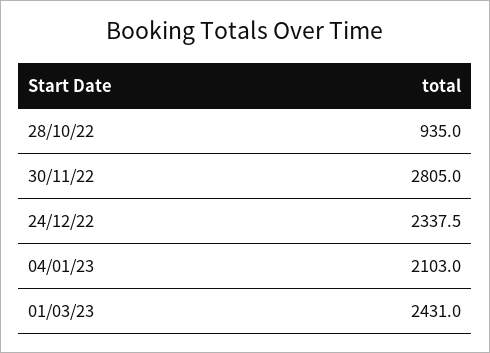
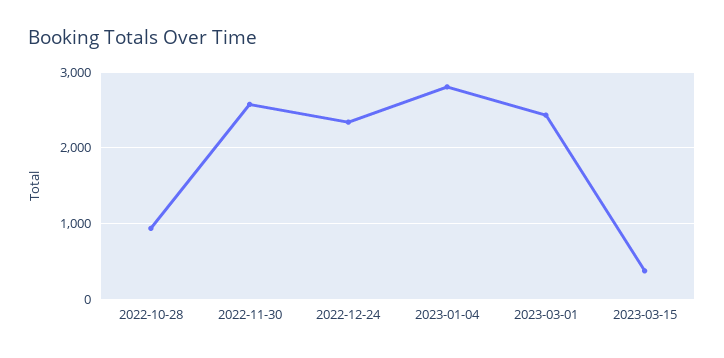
30/11/22: 2805 -> 2600
04/01/23: 2103 -> 2800
2023-03-15: none -> 400

